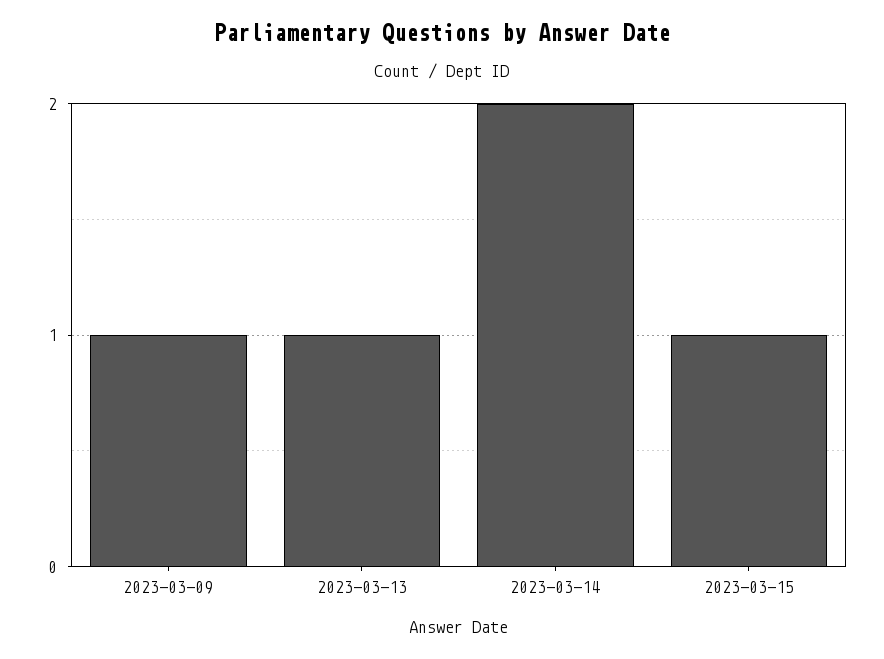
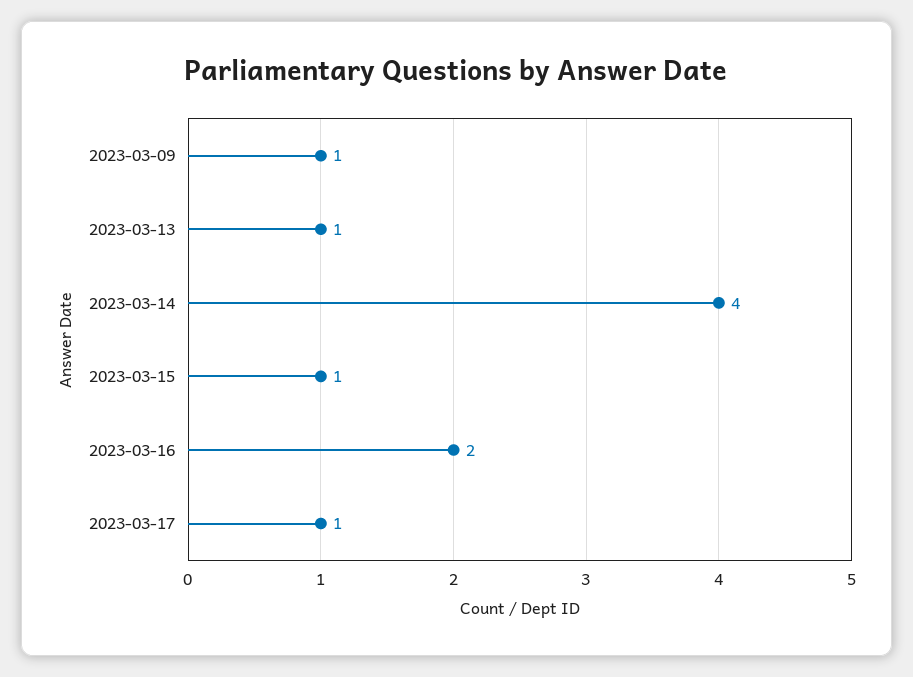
2023-03-14: 2 -> 4
2023-03-16: none -> 2
2023-03-17: none -> 1

